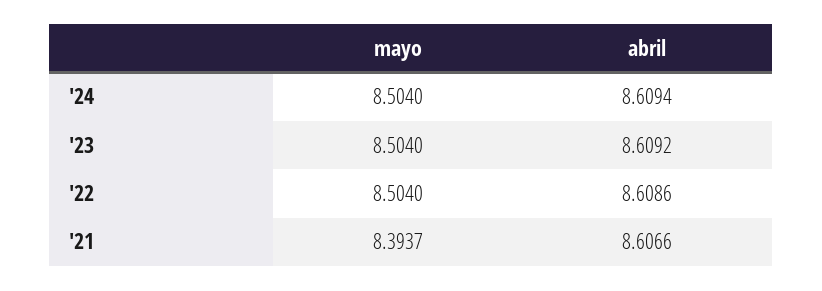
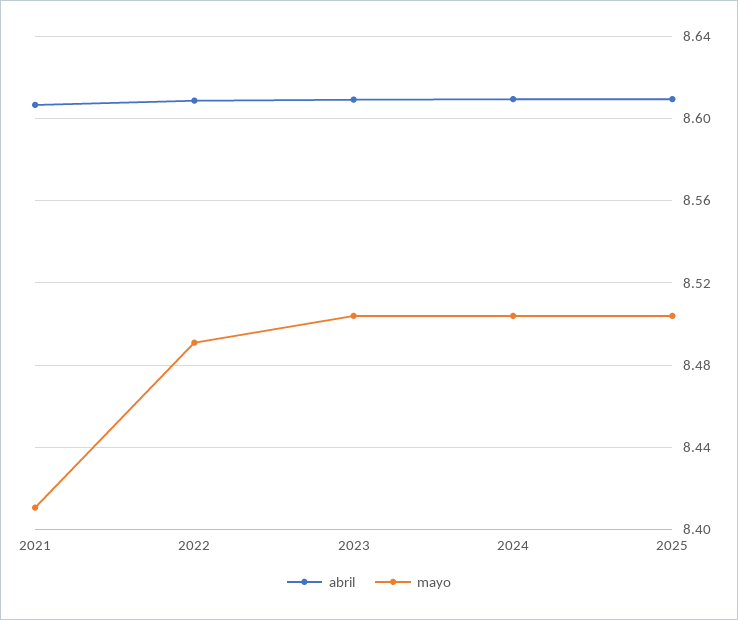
mayo, '22: 8.504 -> 8.49
mayo, '21: 8.3937 -> 8.41
abril, 2025: none -> 8.61
mayo, 2025: none -> 8.505

